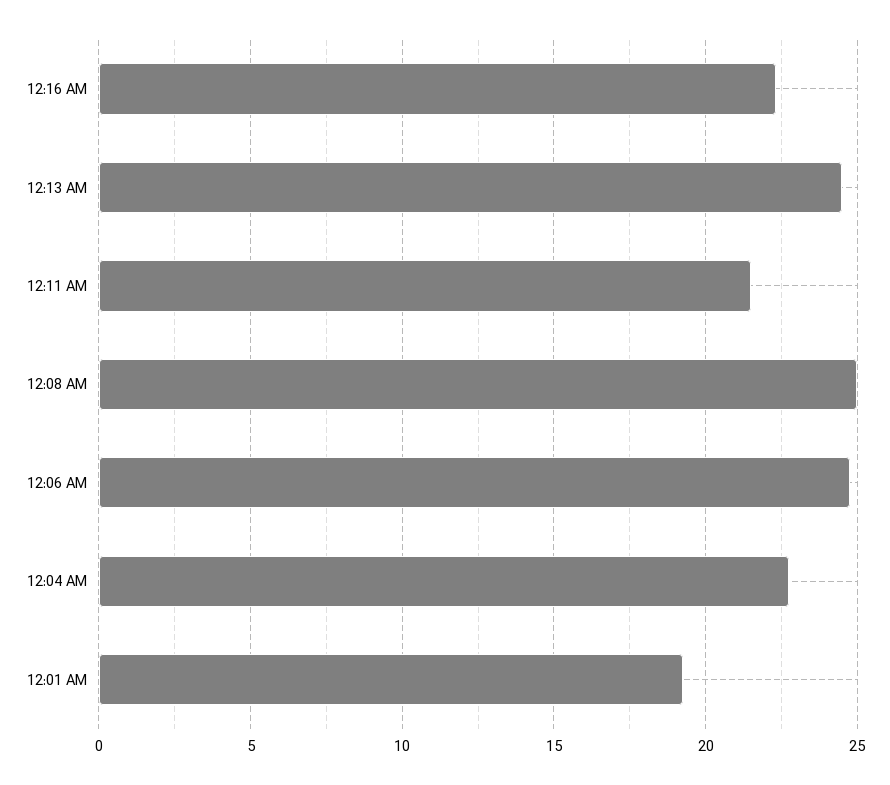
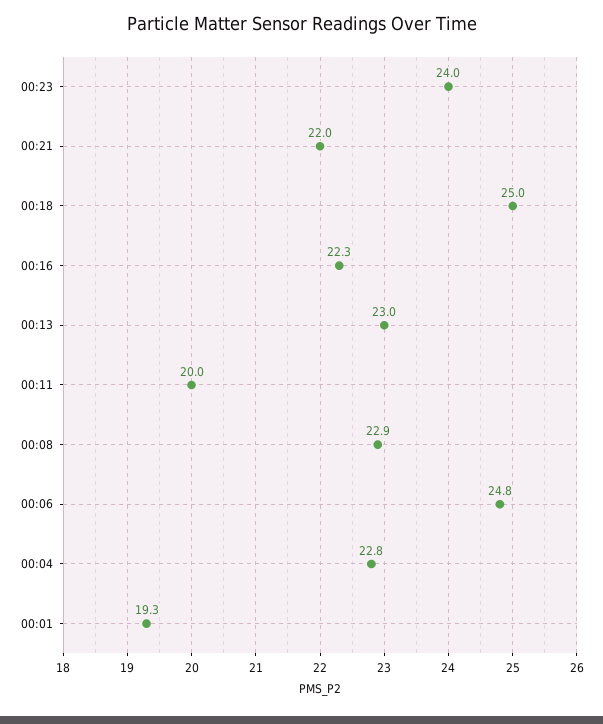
12:13 AM: 24.5 -> 23
12:11 AM: 21.5 -> 20
12:08 AM: 25 -> 22.9
00:23: none -> 24
00:21: none -> 22
00:18: none -> 25

